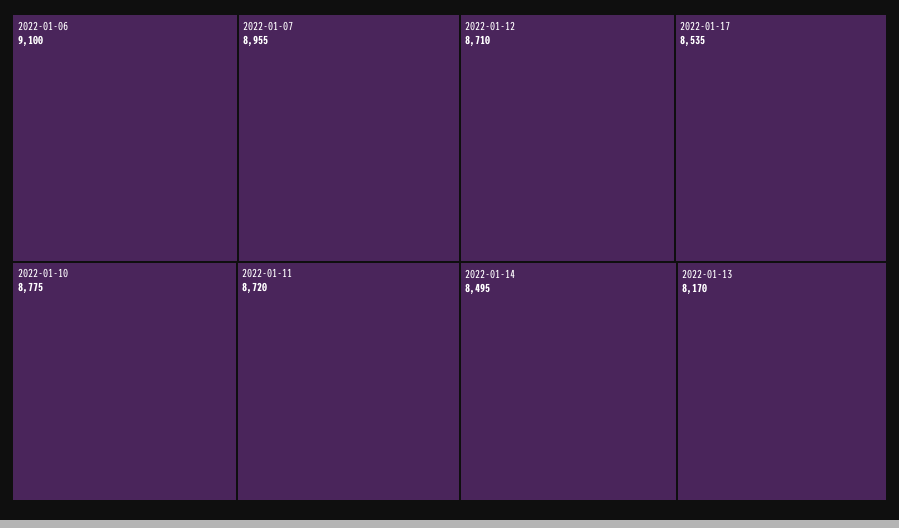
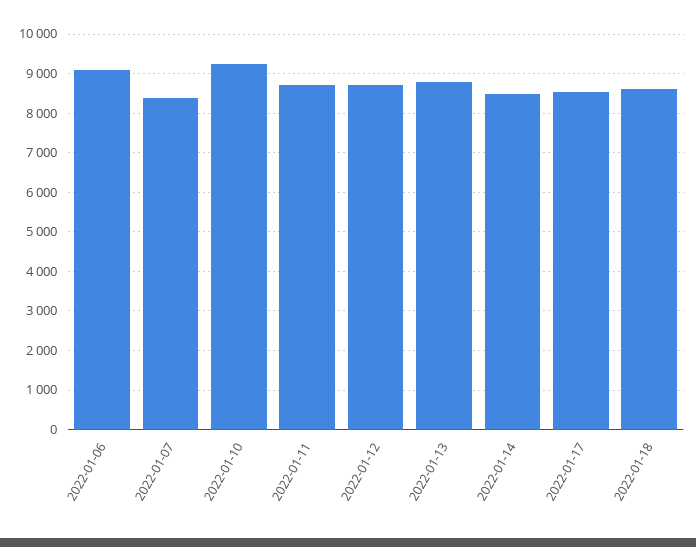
2022-01-07: 8955 -> 8400
2022-01-10: 8775 -> 9200
2022-01-13: 8170 -> 8800
2022-01-18: none -> 8600

